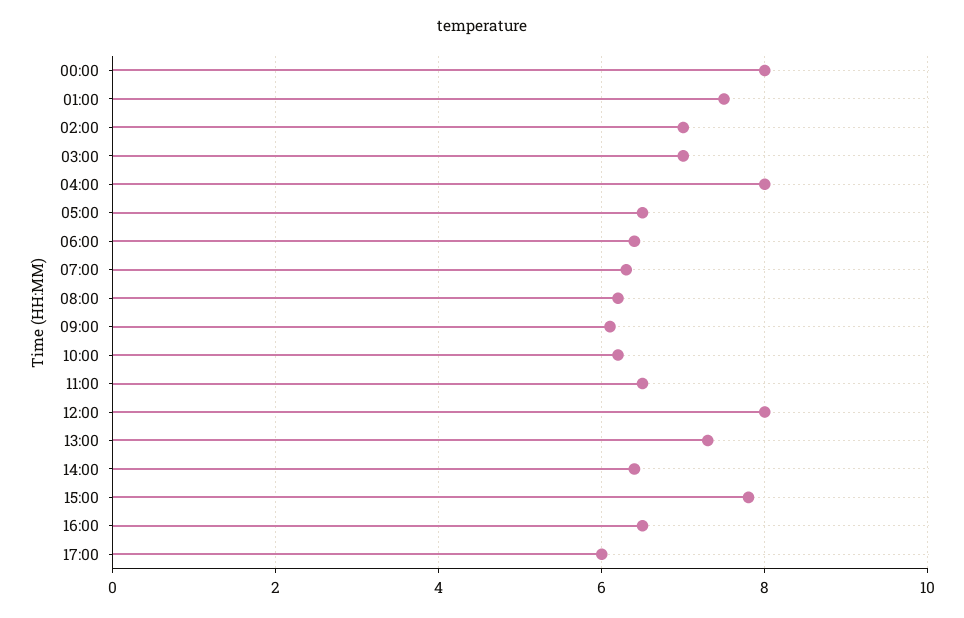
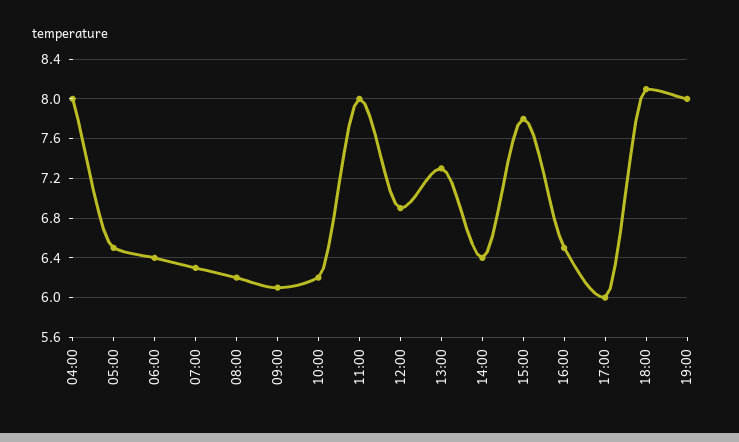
00:00: 8 -> none
01:00: 7.5 -> none
02:00: 7 -> none
03:00: 7 -> none
11:00: 6.5 -> 8
12:00: 8 -> 6.9
18:00: none -> 8.1
19:00: none -> 8

